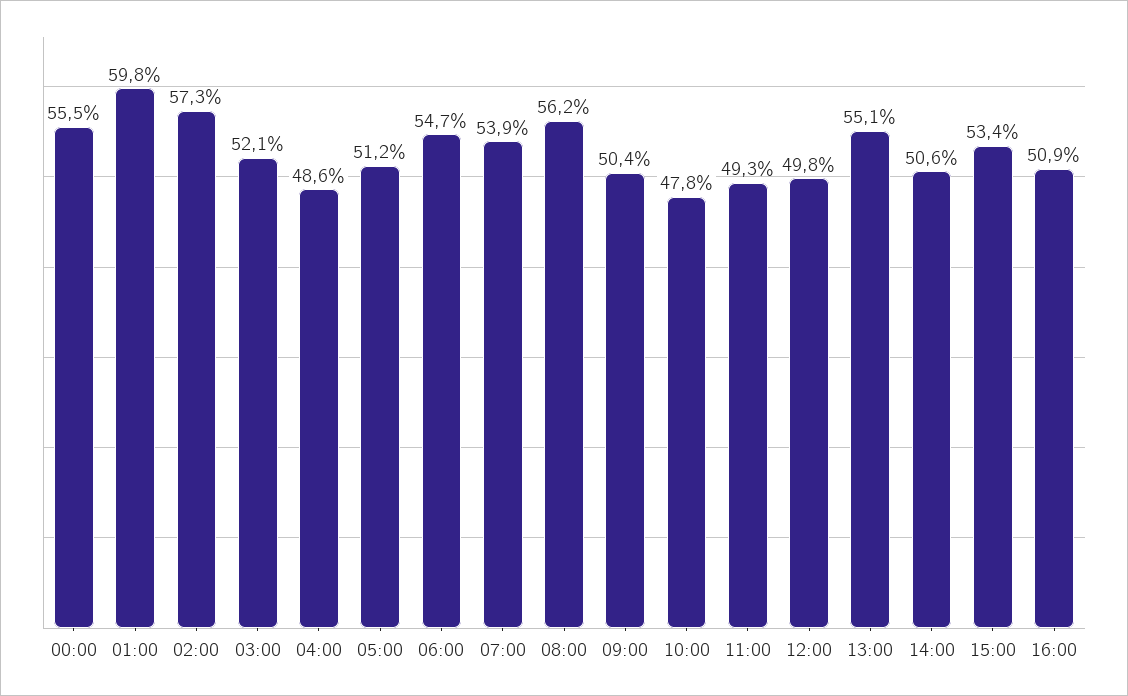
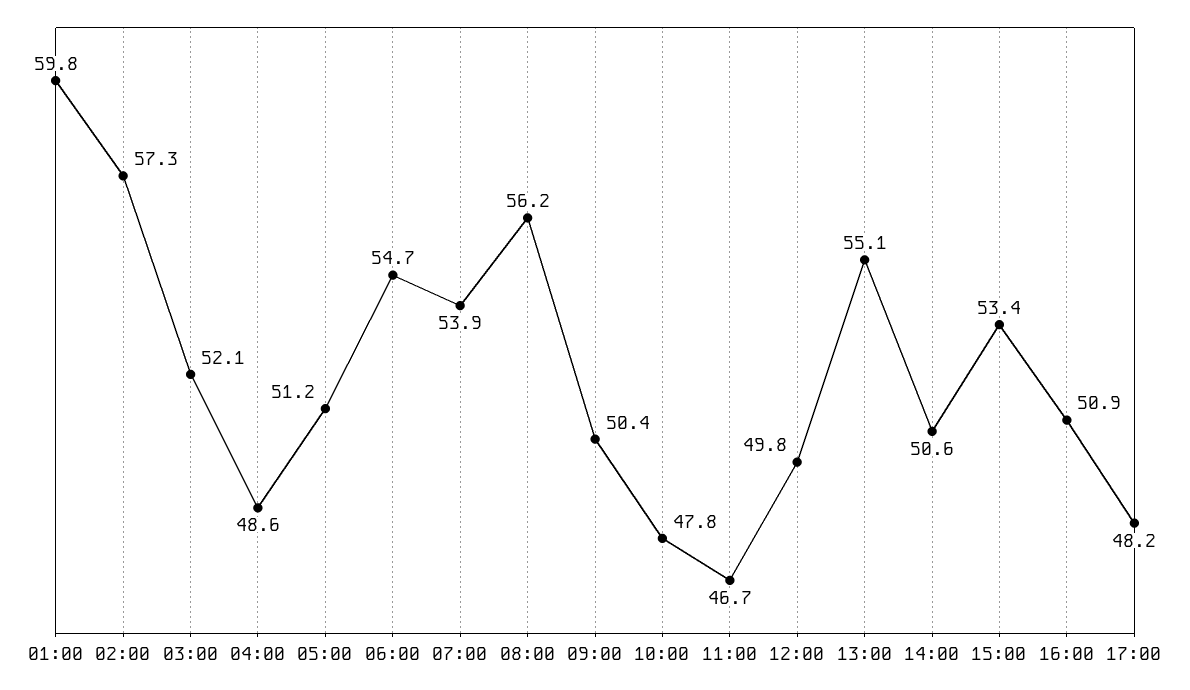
00:00: 55.5 -> none
11:00: 49.3 -> 46.7
17:00: none -> 48.2

